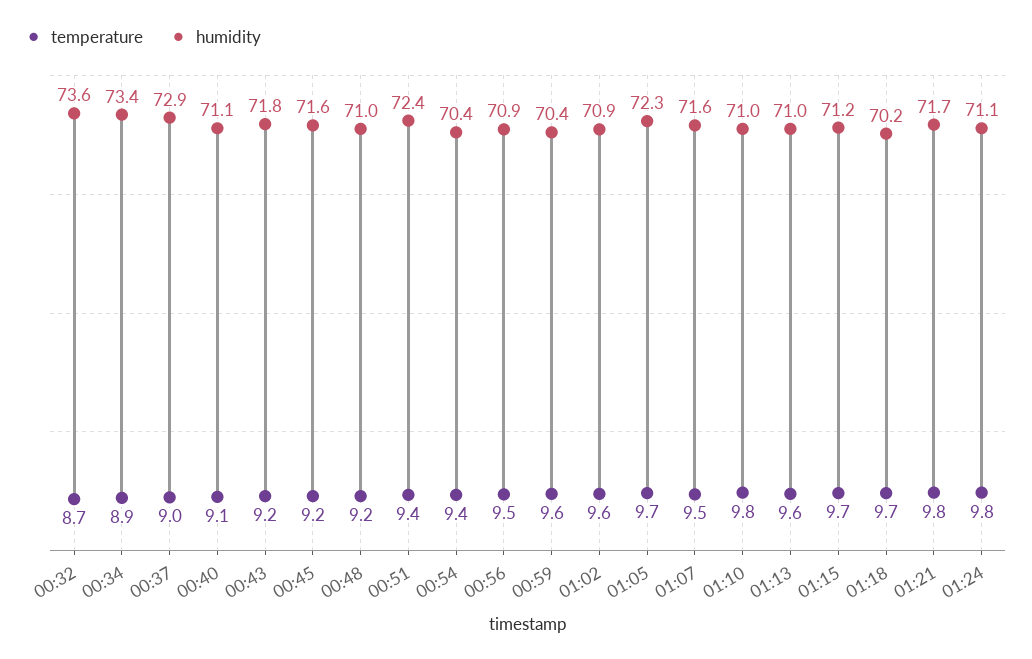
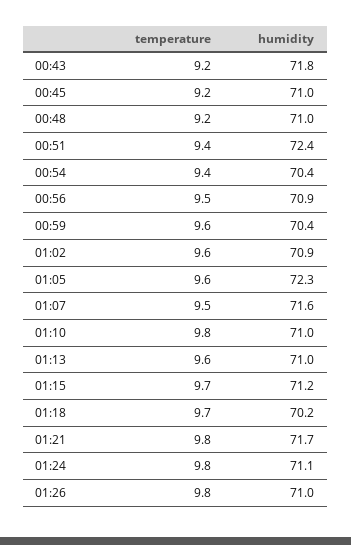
temperature, 00:32: 8.7 -> none
humidity, 00:32: 73.6 -> none
temperature, 00:34: 8.9 -> none
humidity, 00:34: 73.4 -> none
temperature, 00:37: 9 -> none
humidity, 00:37: 72.9 -> none
temperature, 00:40: 9.1 -> none
humidity, 00:40: 71.1 -> none
humidity, 00:45: 71.6 -> 71
temperature, 01:05: 9.7 -> 9.6
temperature, 01:26: none -> 9.8
humidity, 01:26: none -> 71

